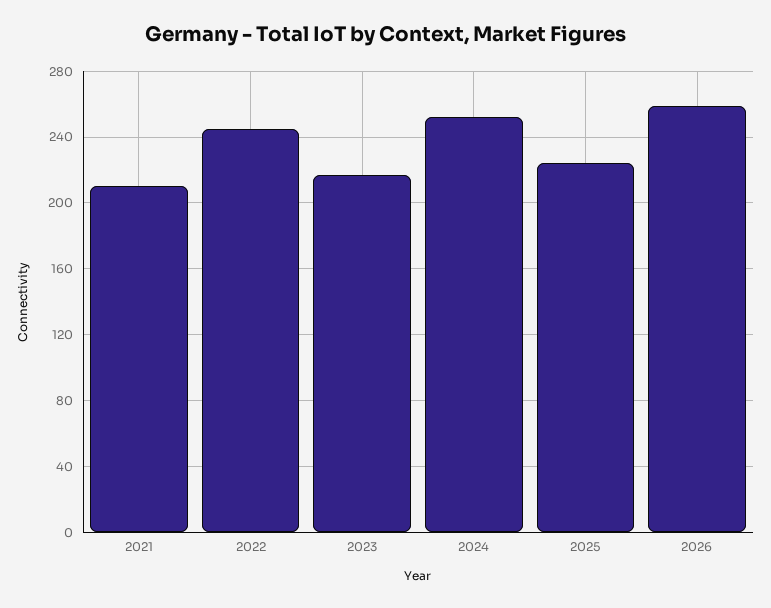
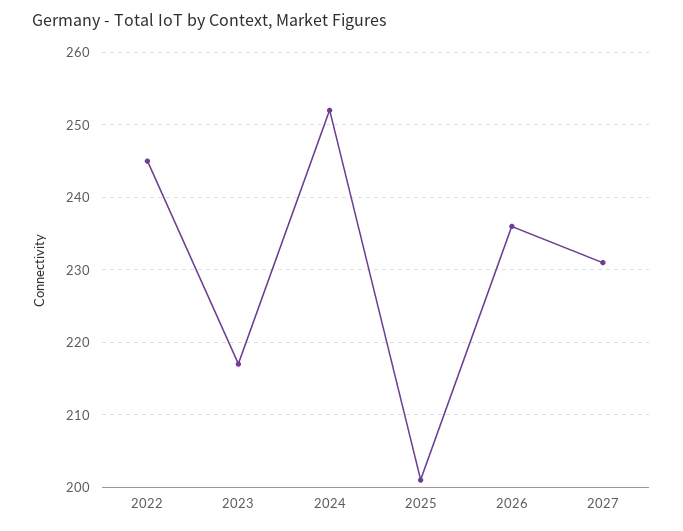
2021: 210 -> none
2025: 225 -> 201
2026: 260 -> 236
2027: none -> 231

